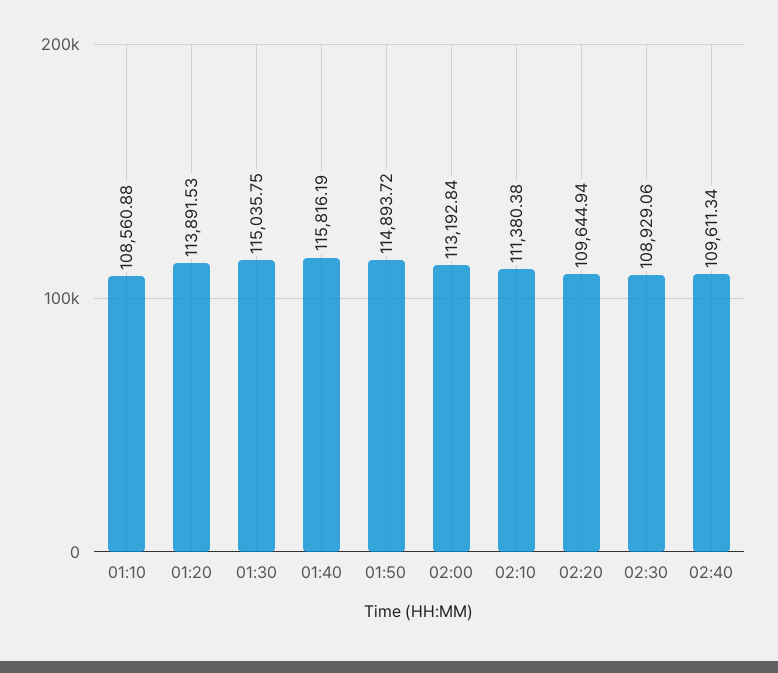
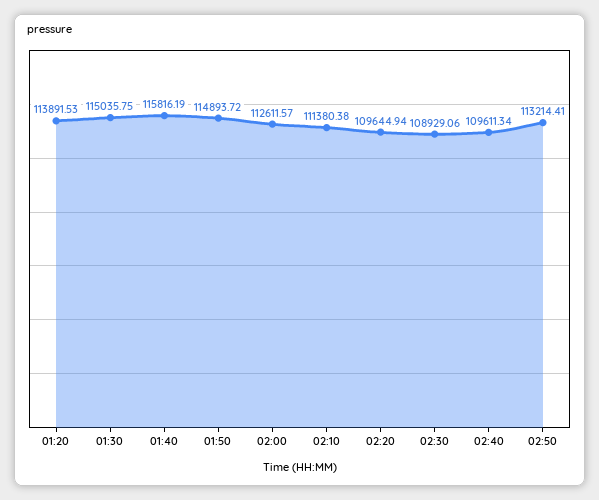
01:10: 108560.88 -> none
02:00: 113192.84 -> 112611.57
02:50: none -> 113214.41

